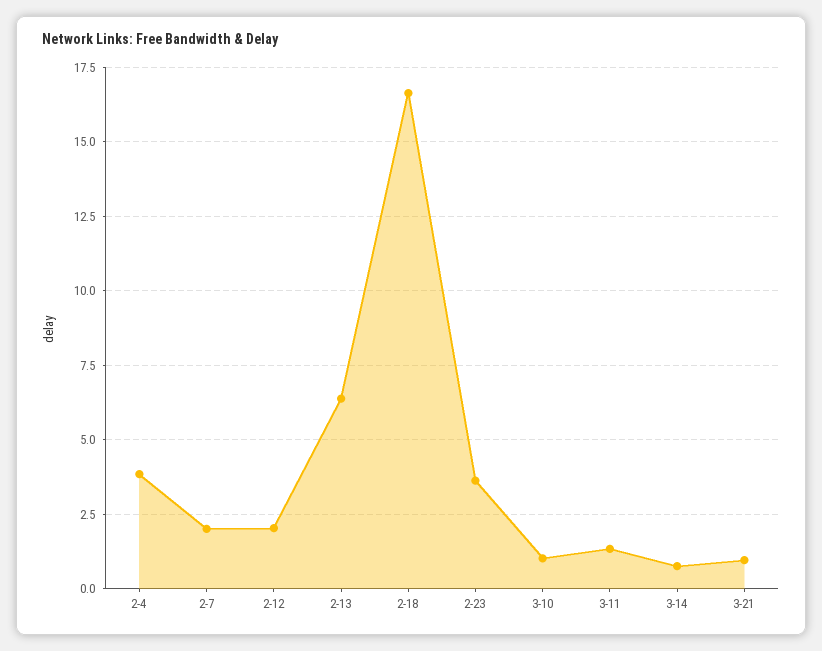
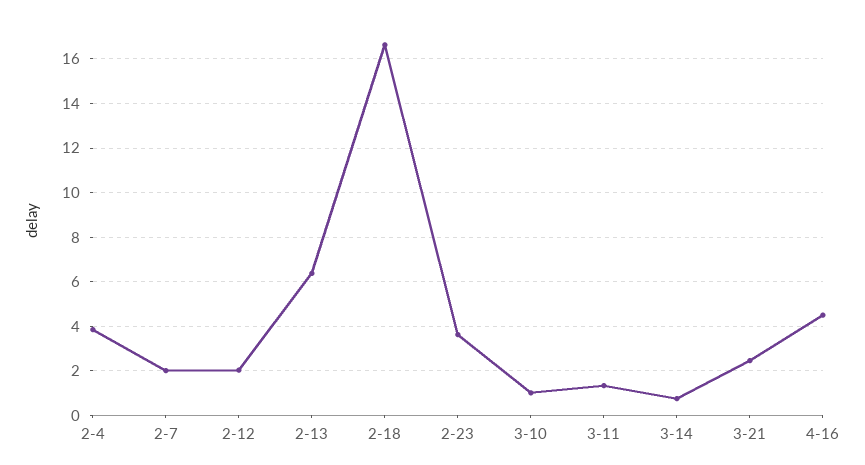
3-21: 1 -> 2.5
4-16: none -> 4.5

